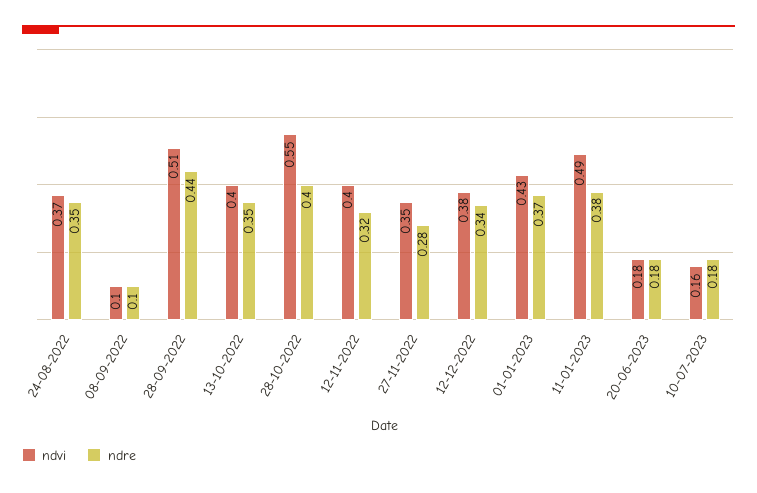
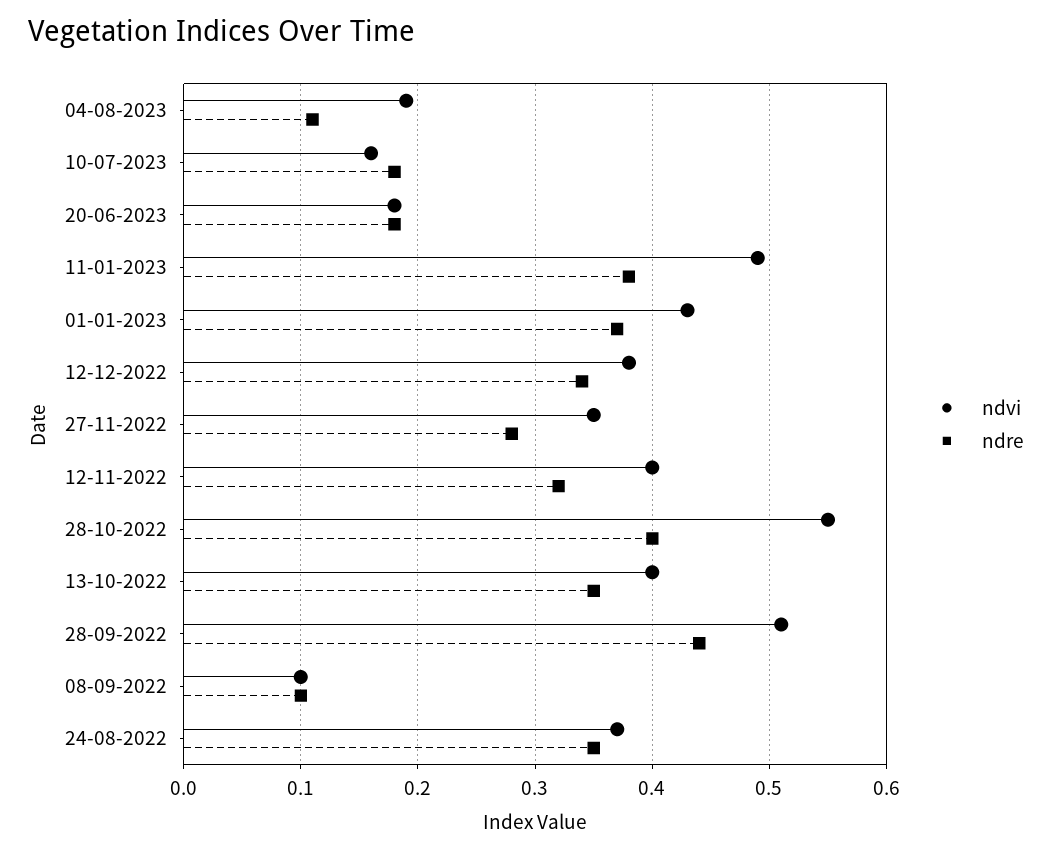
ndvi, 04-08-2023: none -> 0.19
ndre, 04-08-2023: none -> 0.11

